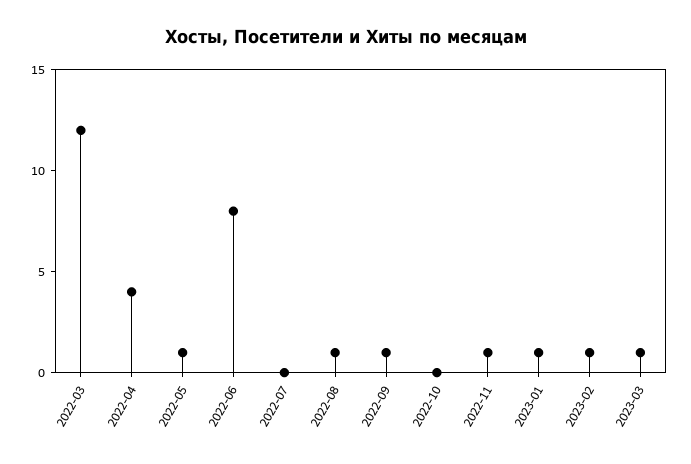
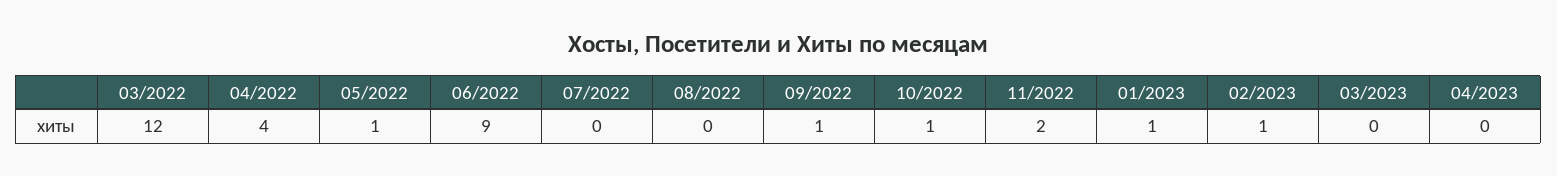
2022-06: 8 -> 9
2022-08: 1 -> 0
2022-10: 0 -> 1
2022-11: 1 -> 2
2023-03: 1 -> 0
04/2023: none -> 0

